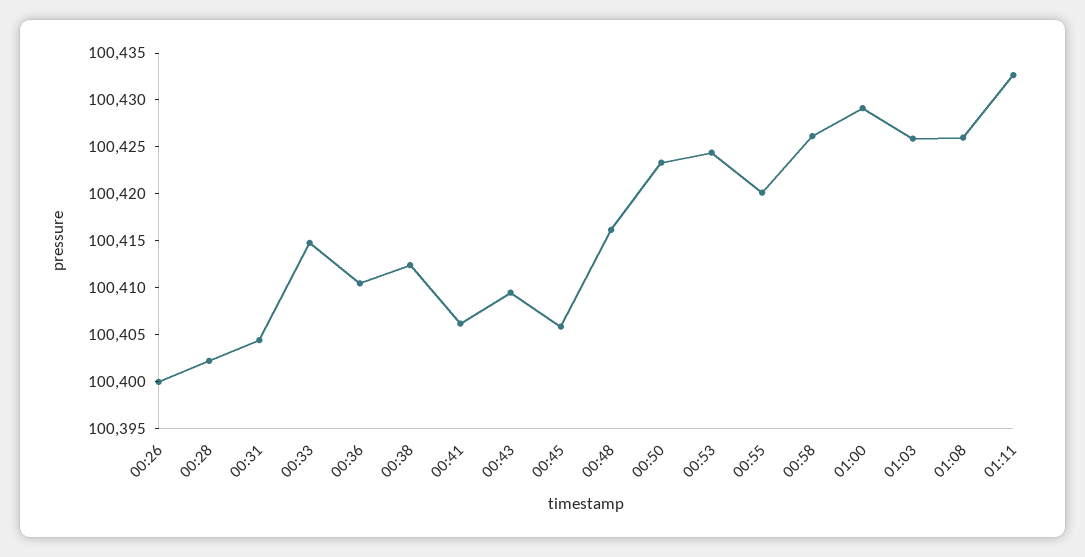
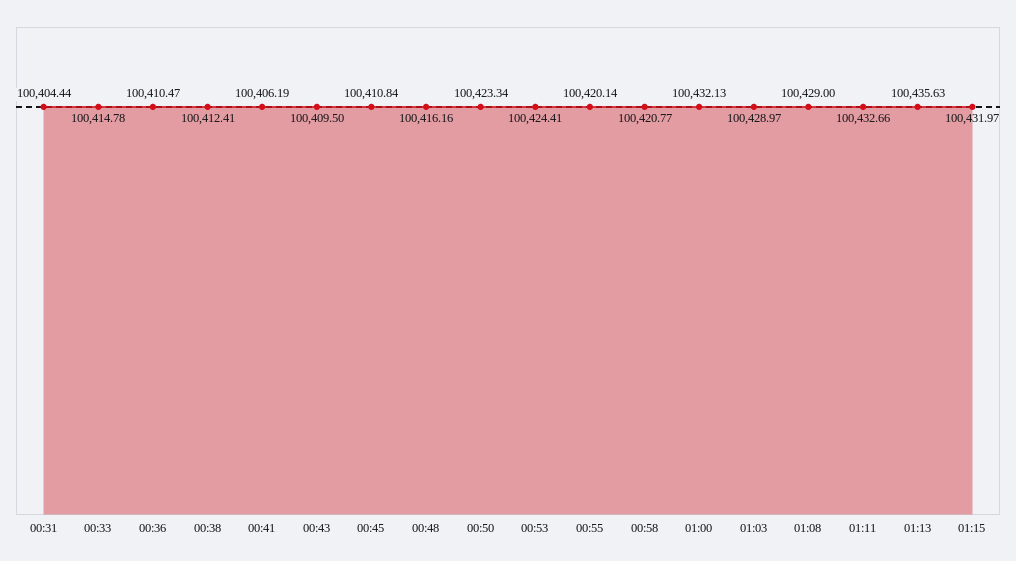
00:26: 100400 -> none
00:28: 100402 -> none
00:45: 100406 -> 100410.84
00:58: 100426 -> 100420.77
01:00: 100429 -> 100432.13
01:03: 100426 -> 100428.97
01:08: 100426 -> 100429
01:13: none -> 100435.63
01:15: none -> 100431.97

